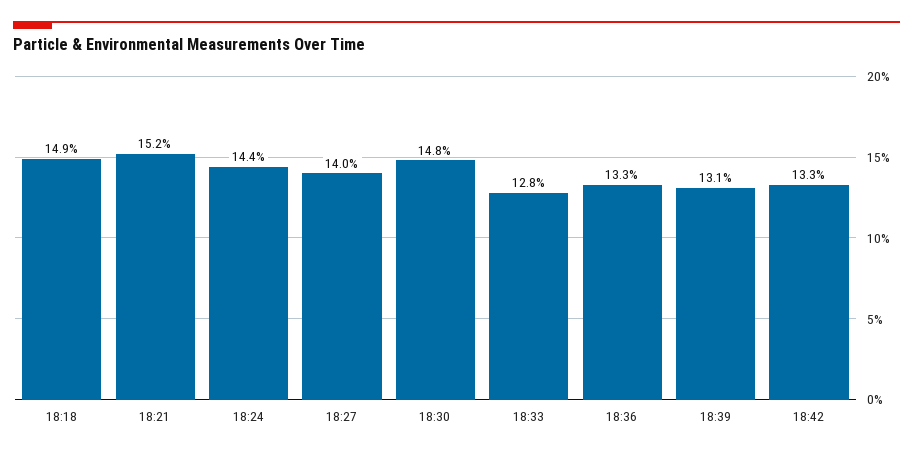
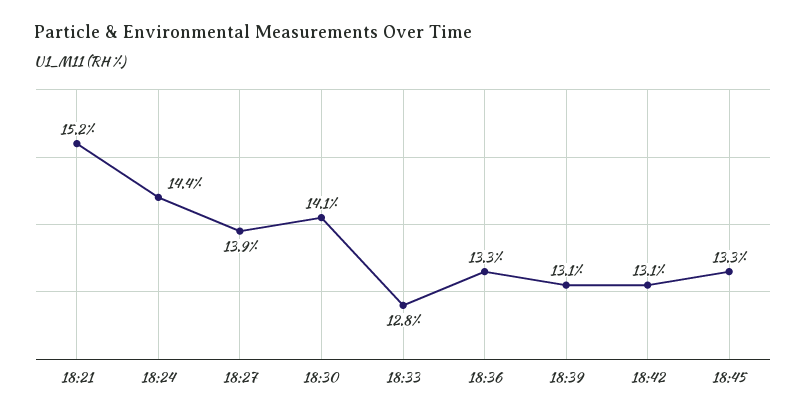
18:18: 14.9 -> none
18:27: 14 -> 13.9
18:30: 14.8 -> 14.1
18:42: 13.3 -> 13.1
18:45: none -> 13.3

